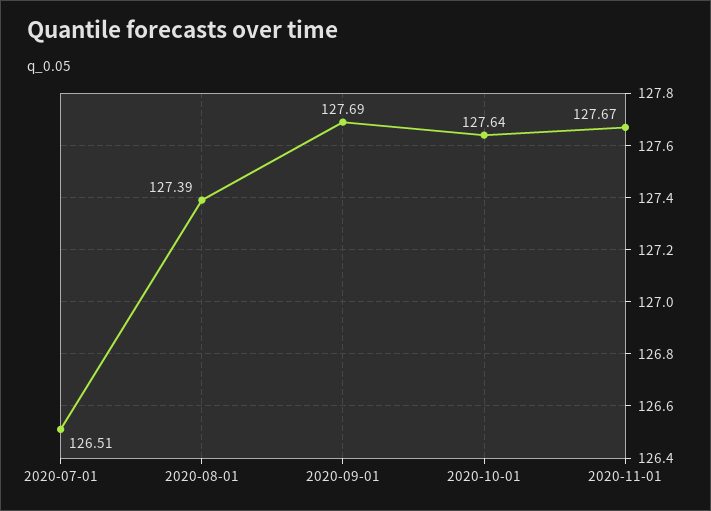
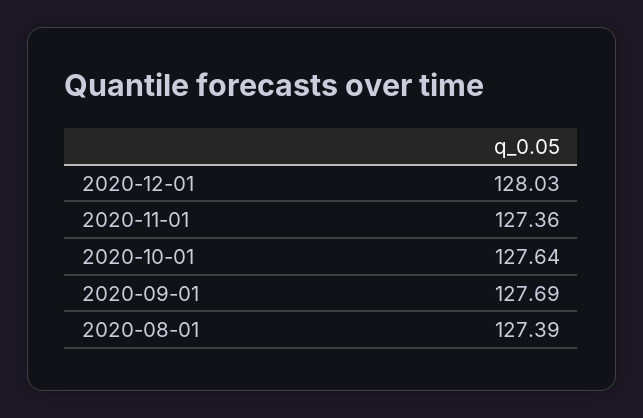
2020-07-01: 126.51 -> none
2020-11-01: 127.67 -> 127.36
2020-12-01: none -> 128.03

